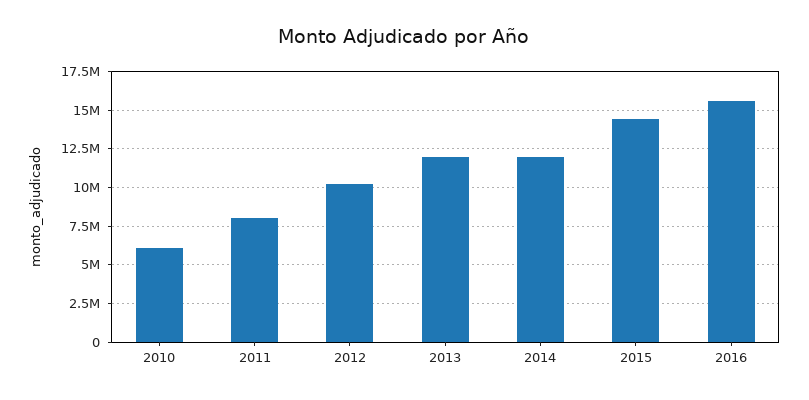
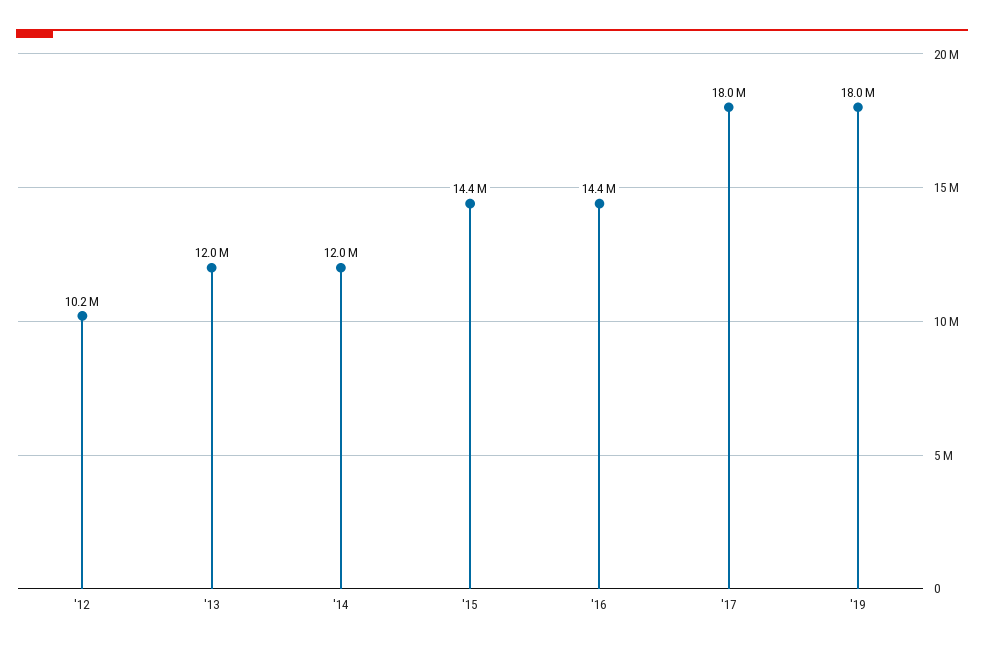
2010: 6000000 -> none
2011: 8000000 -> none
2016: 15500000 -> 14400000
'17: none -> 18000000
'19: none -> 18000000

